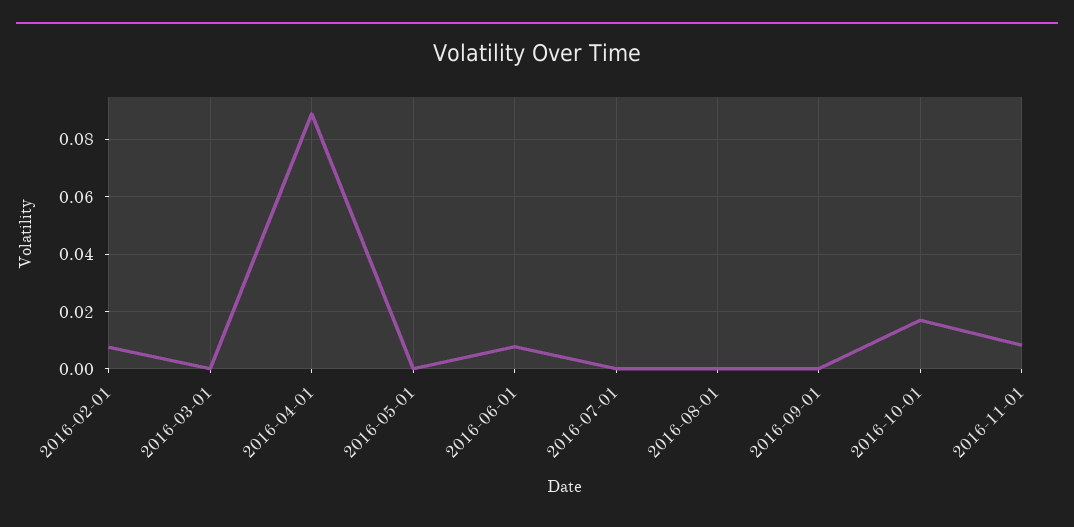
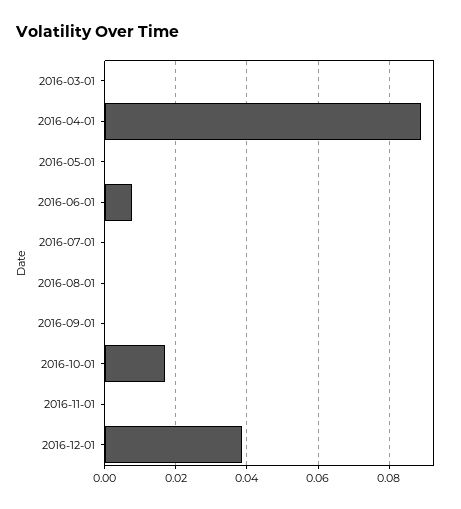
2016-02-01: 0.0075 -> none
2016-11-01: 0.0075 -> 0
2016-12-01: none -> 0.038

